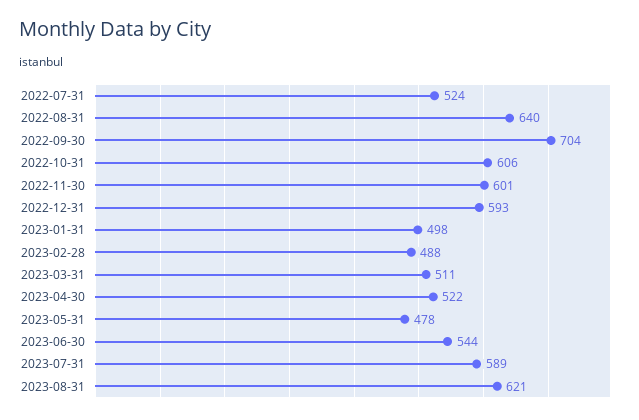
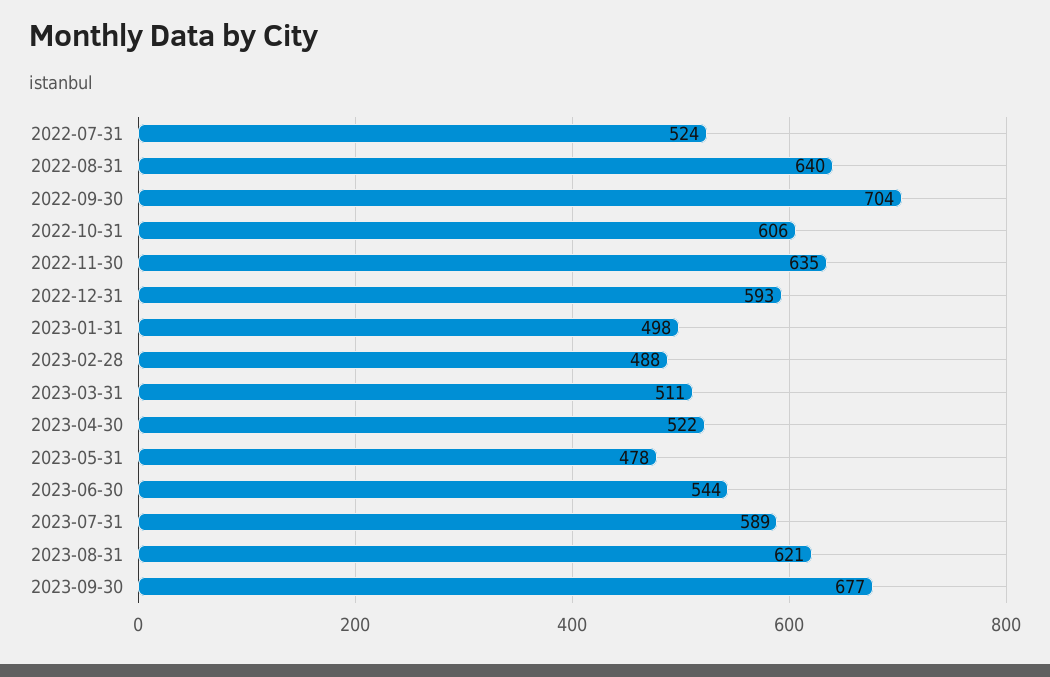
2022-11-30: 601 -> 635
2023-09-30: none -> 677

